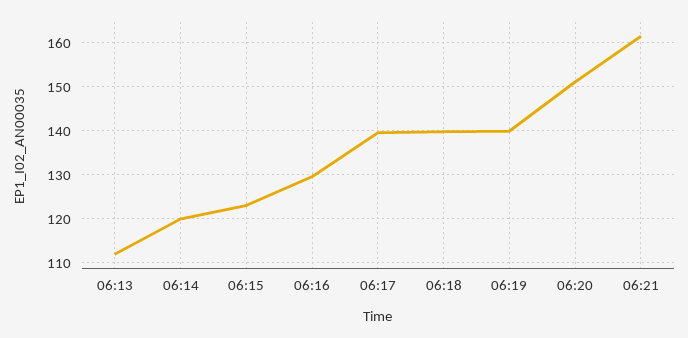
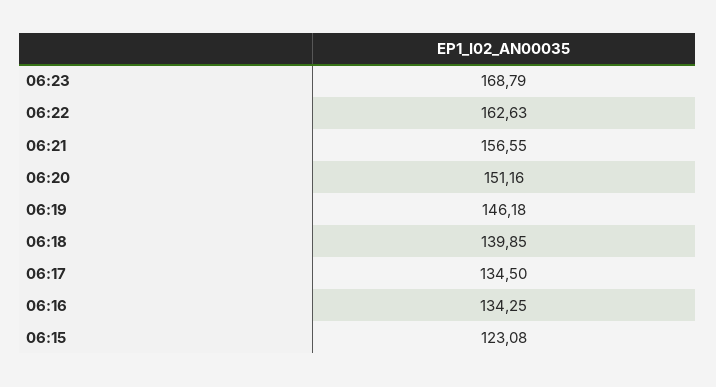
06:13: 112 -> none
06:14: 120 -> none
06:16: 130 -> 134.25
06:17: 140 -> 134.5
06:19: 140 -> 146.18
06:21: 162 -> 156.55
06:23: none -> 168.79
06:22: none -> 162.63

